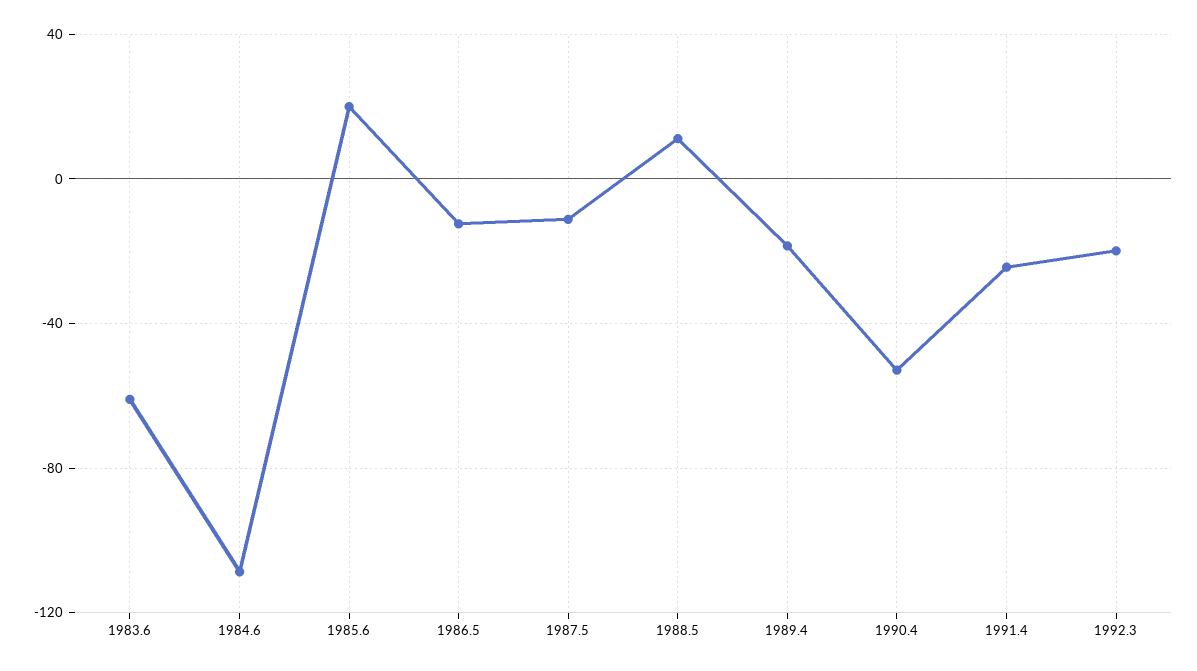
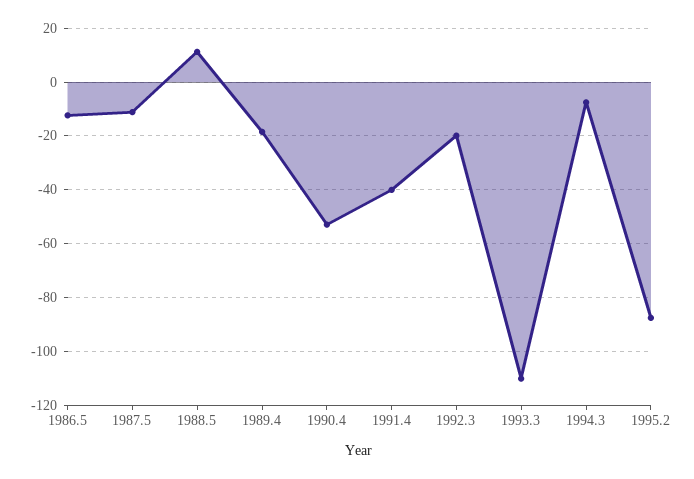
1983.6: -60 -> none
1984.6: -110 -> none
1985.6: 20 -> none
1991.4: -25 -> -40
1993.3: none -> -110
1994.3: none -> -7.5
1995.2: none -> -87.5

